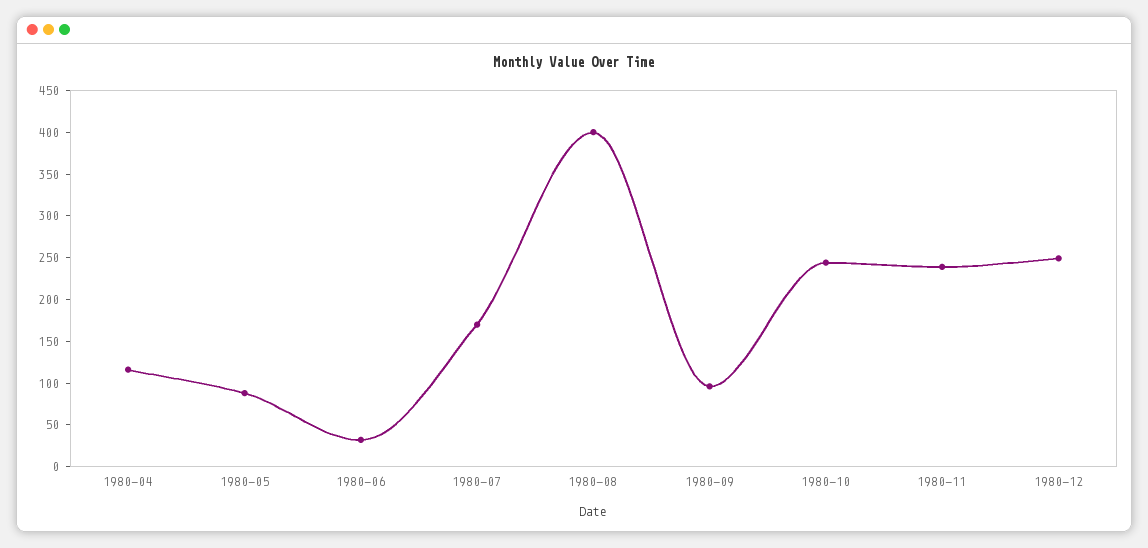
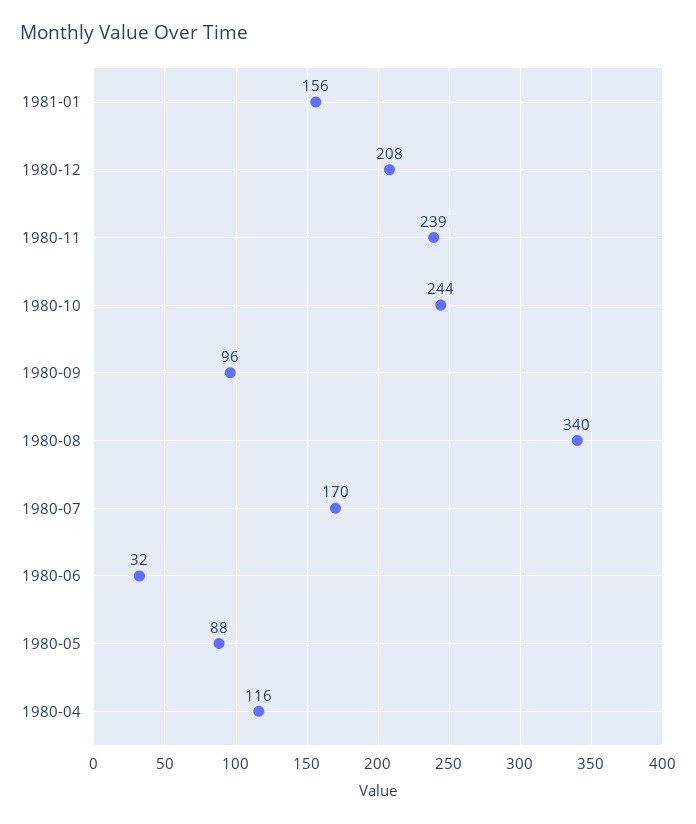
1980-08: 400 -> 340
1980-12: 250 -> 208
1981-01: none -> 156

